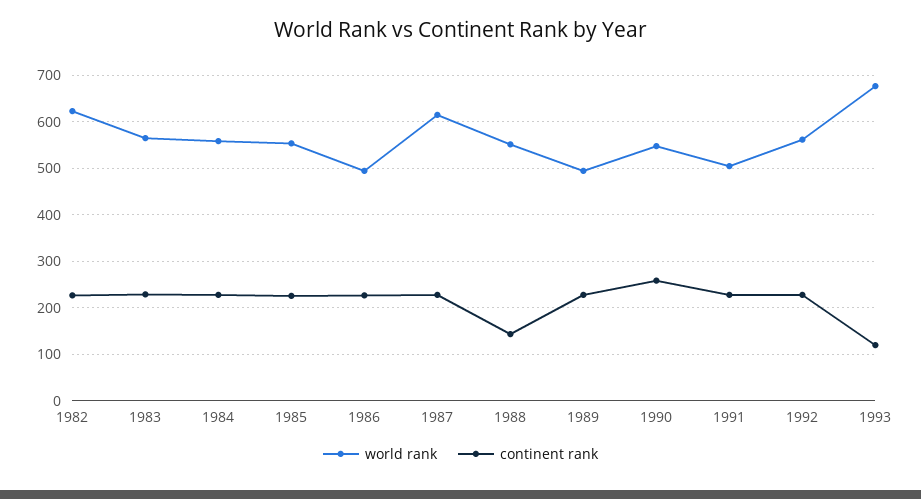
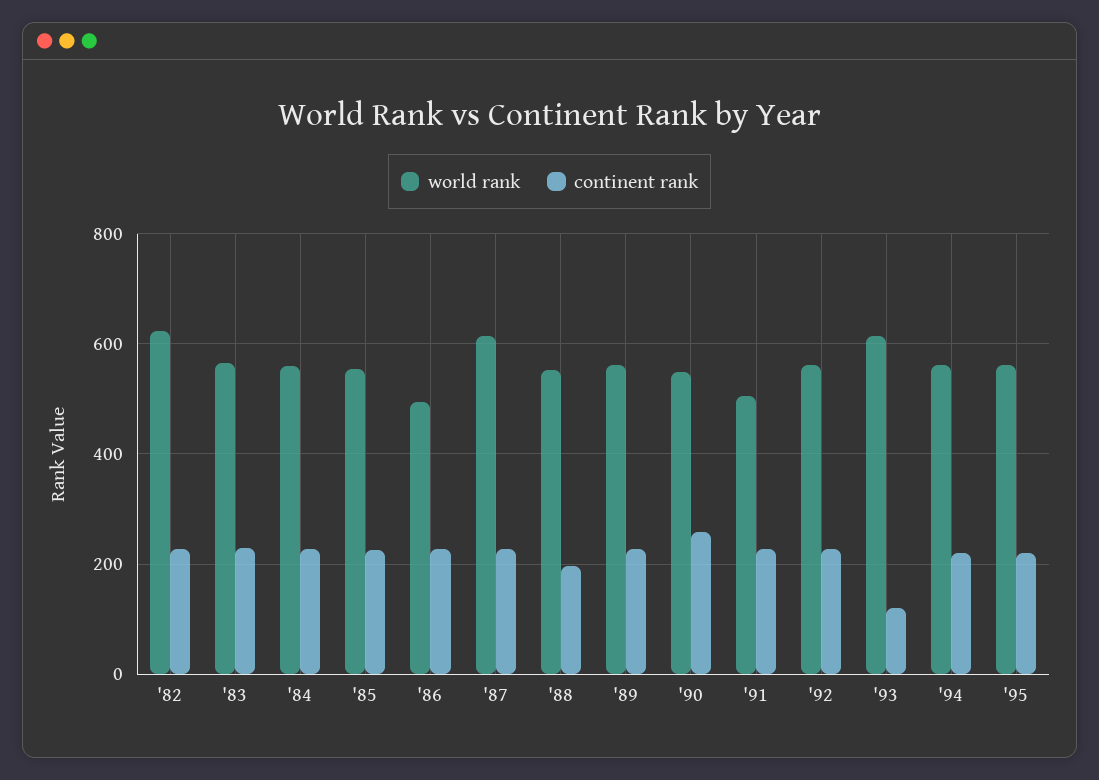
continent rank, 1988: 140 -> 200
world rank, 1989: 500 -> 560
world rank, 1993: 680 -> 620
world rank, '94: none -> 560
continent rank, '94: none -> 220
world rank, '95: none -> 560
continent rank, '95: none -> 220

